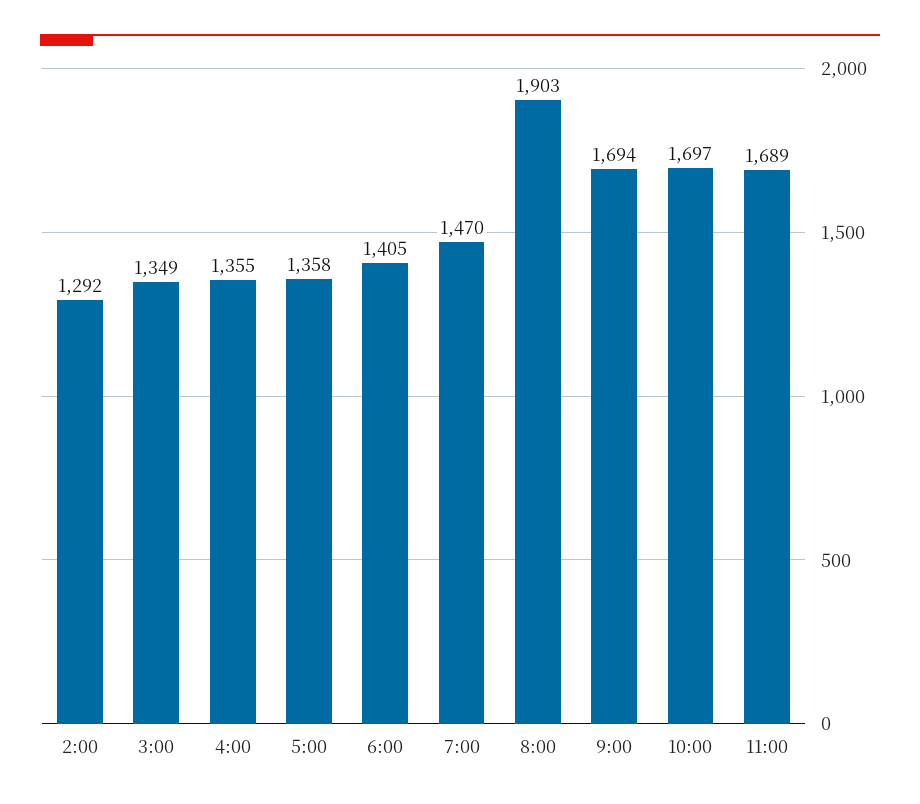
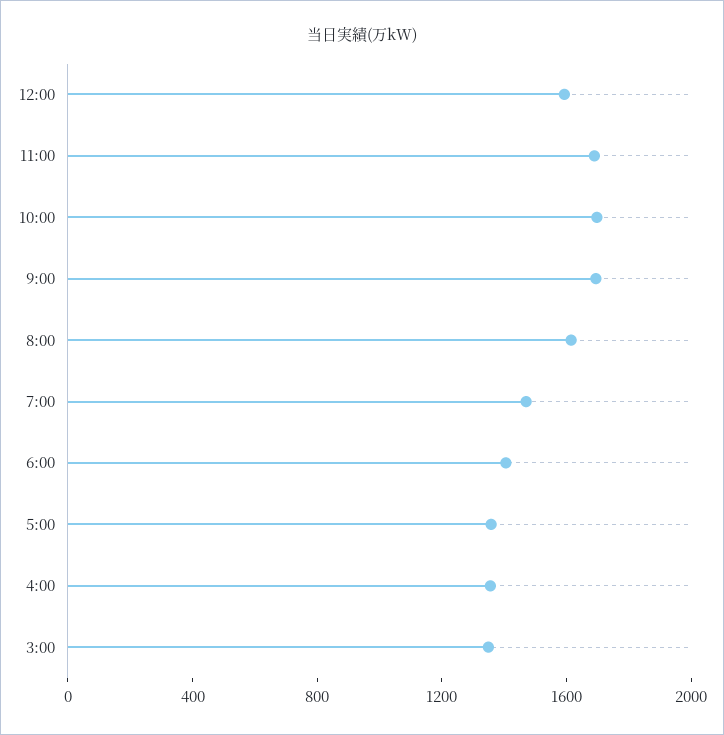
2:00: 1292 -> none
8:00: 1903 -> 1600
12:00: none -> 1600

